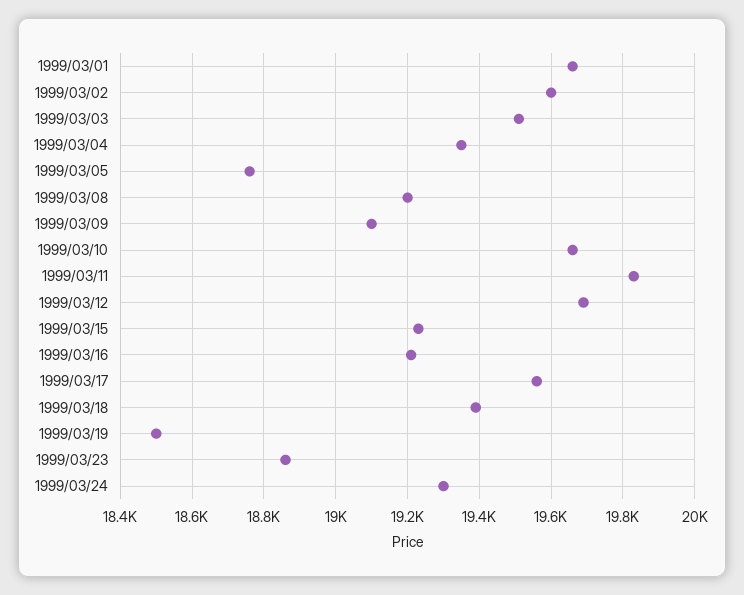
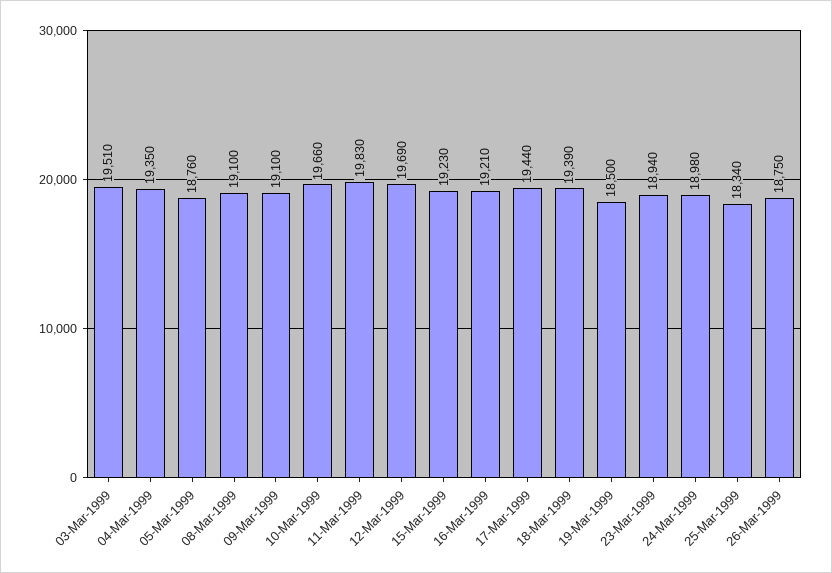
1999/03/01: 19660 -> none
1999/03/02: 19600 -> none
1999/03/08: 19200 -> 19100
1999/03/17: 19560 -> 19440
1999/03/23: 18860 -> 18940
1999/03/24: 19300 -> 18980
25-Mar-1999: none -> 18340
26-Mar-1999: none -> 18750

